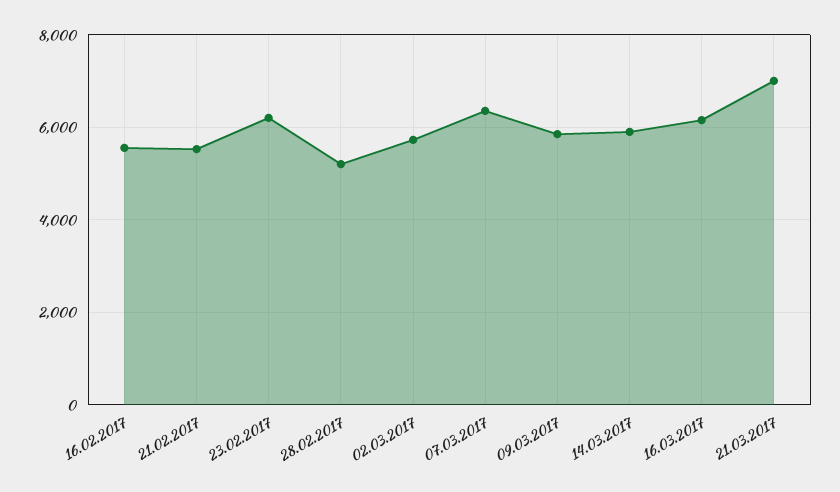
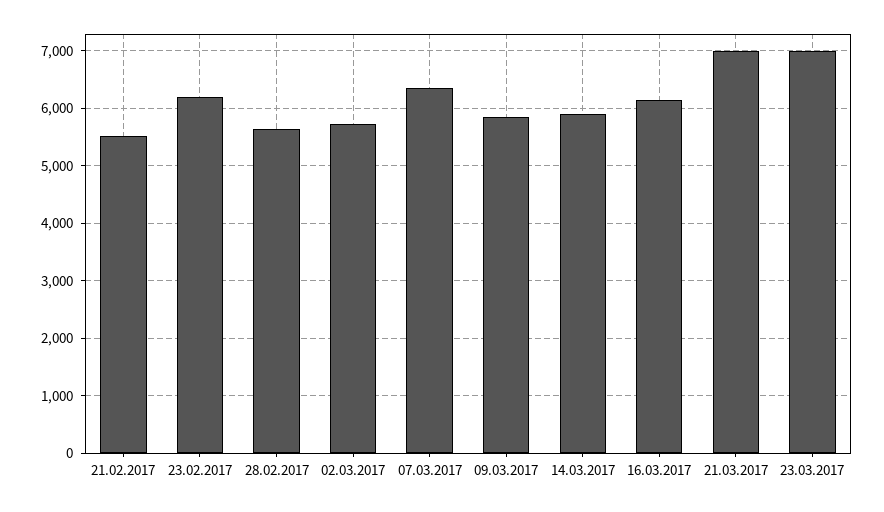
16.02.2017: 5600 -> none
28.02.2017: 5200 -> 5600
23.03.2017: none -> 7000

